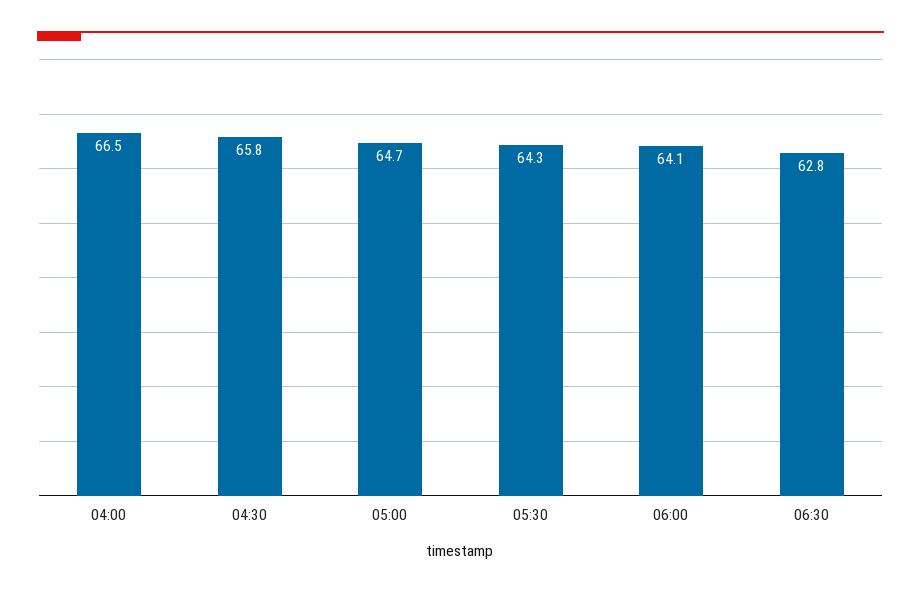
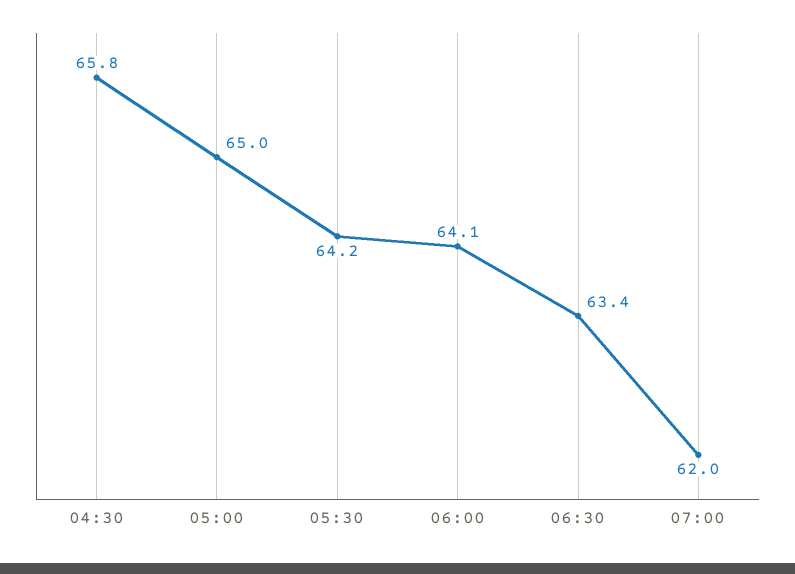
04:00: 66.5 -> none
05:00: 64.7 -> 65
05:30: 64.3 -> 64.2
06:30: 62.8 -> 63.4
07:00: none -> 62

